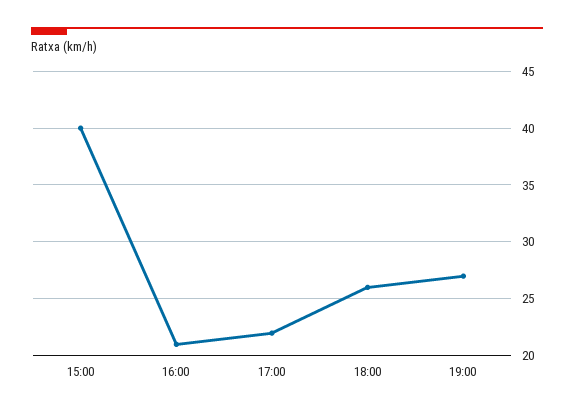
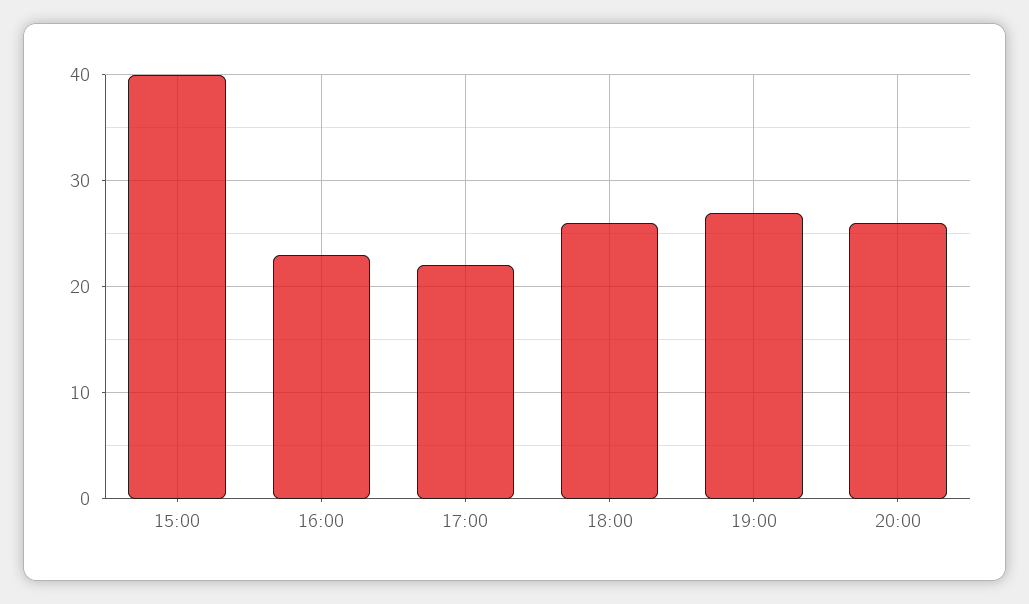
16:00: 21 -> 23
20:00: none -> 26

